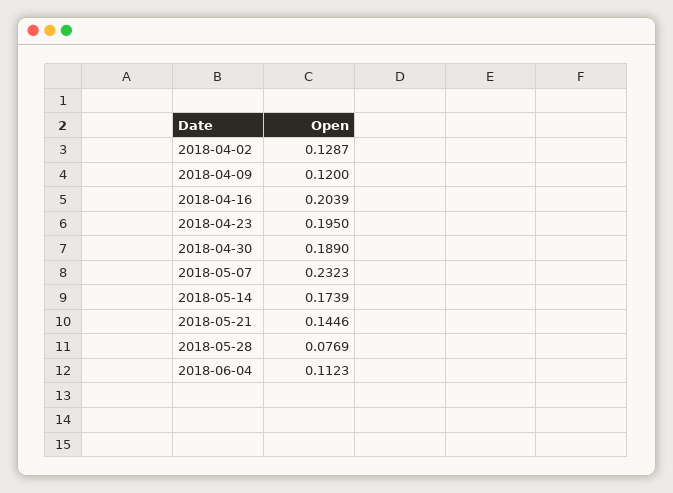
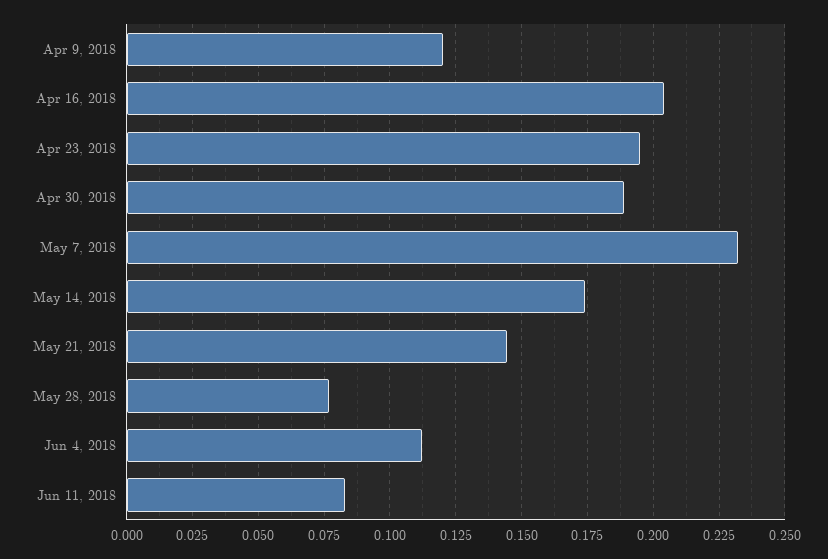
2018-04-02: 0.1287 -> none
Jun 11, 2018: none -> 0.0825

